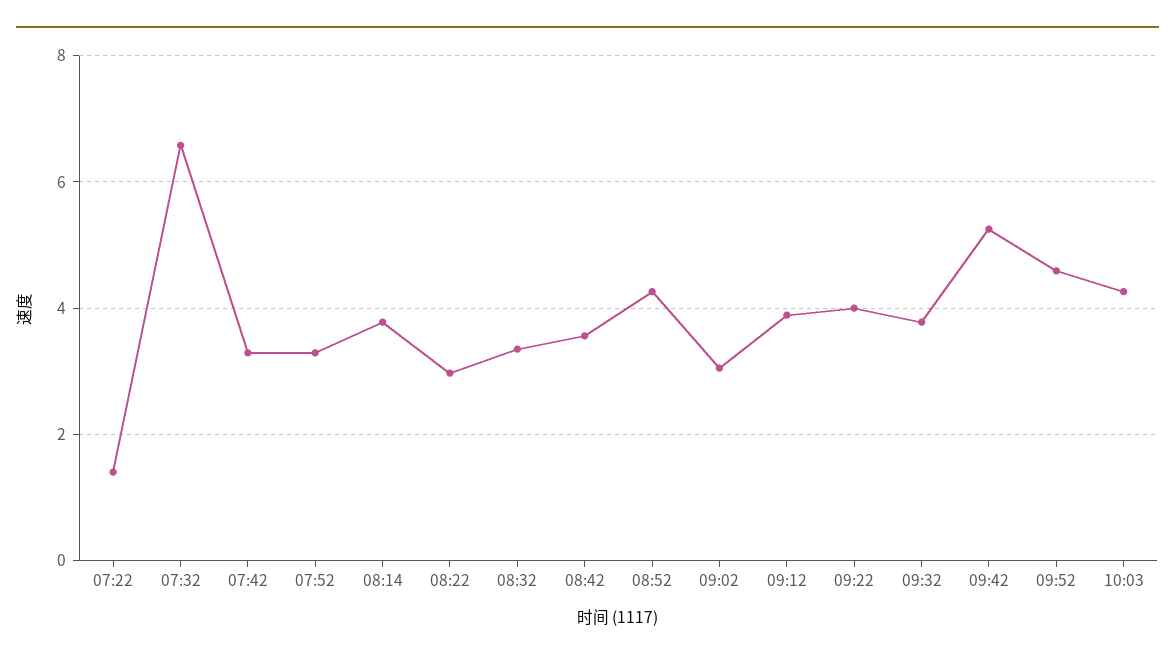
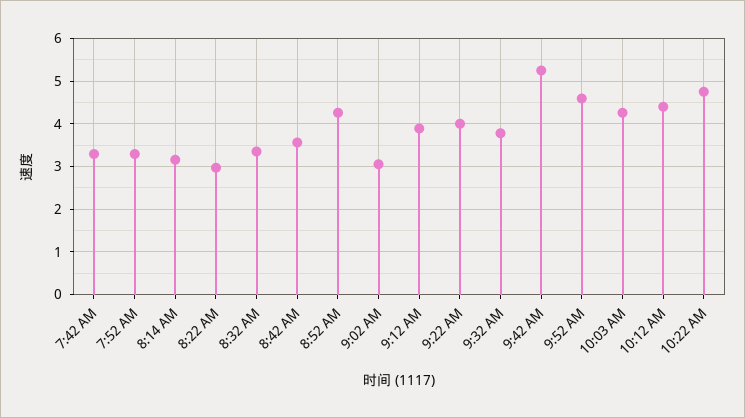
07:22: 1.4 -> none
07:32: 6.6 -> none
08:14: 3.8 -> 3.2
10:12 AM: none -> 4.4
10:22 AM: none -> 4.8

